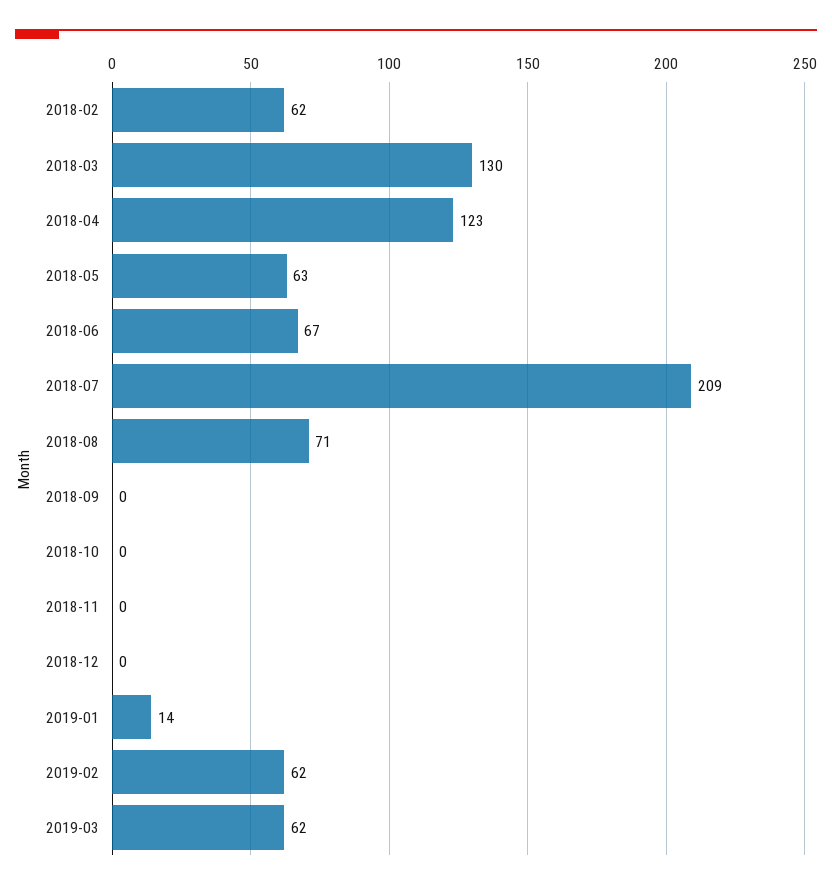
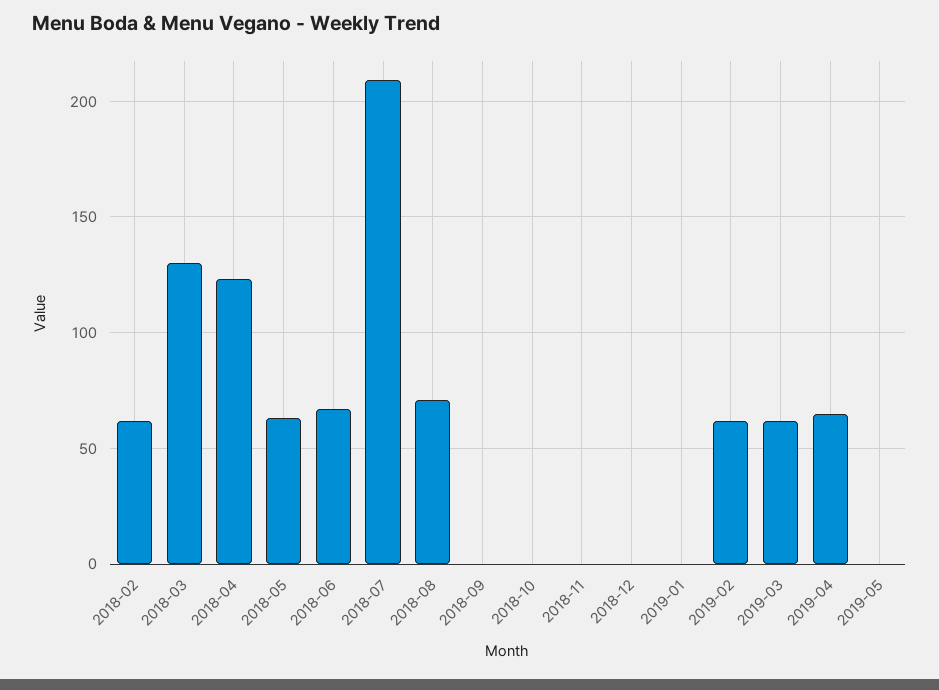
2019-01: 14 -> 0
2019-04: none -> 65
2019-05: none -> 0

